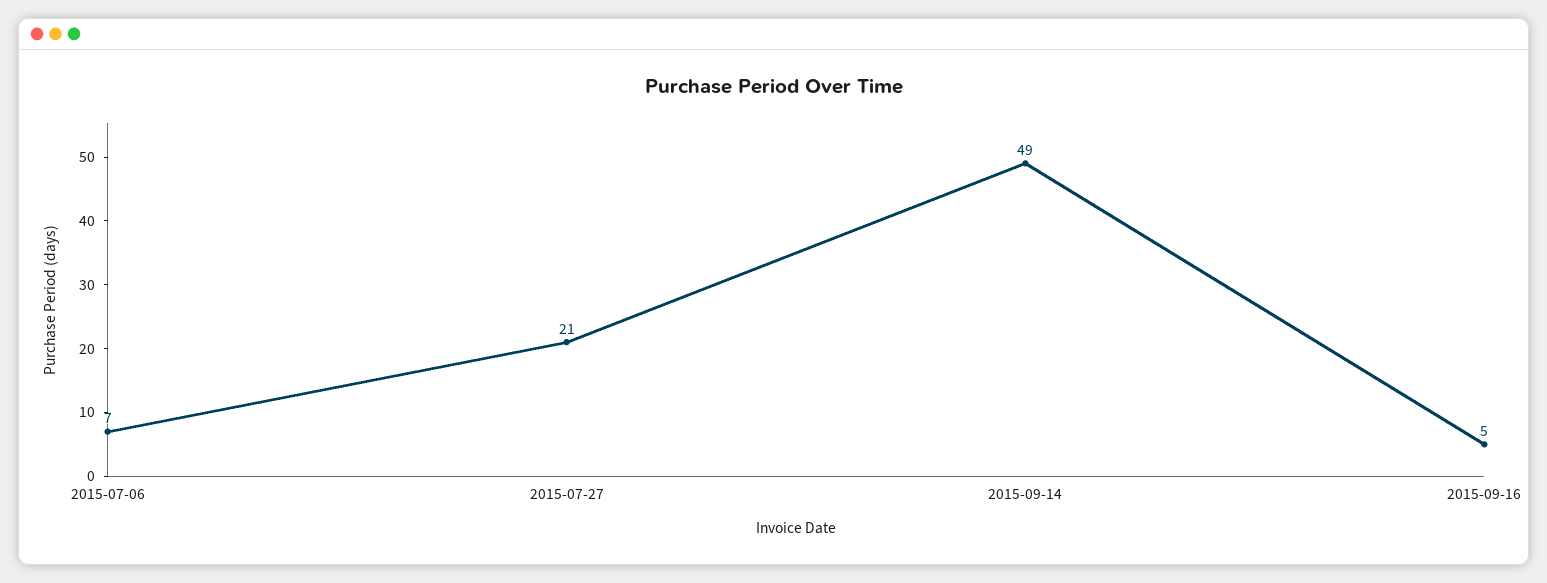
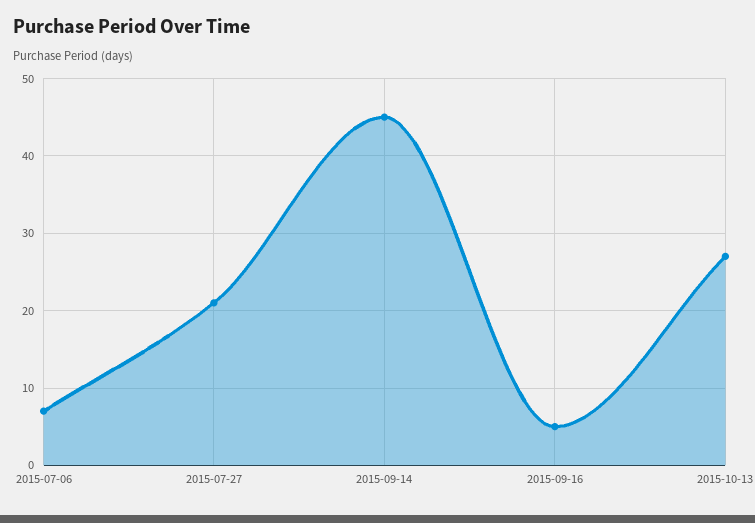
2015-09-14: 49 -> 45
2015-10-13: none -> 27

